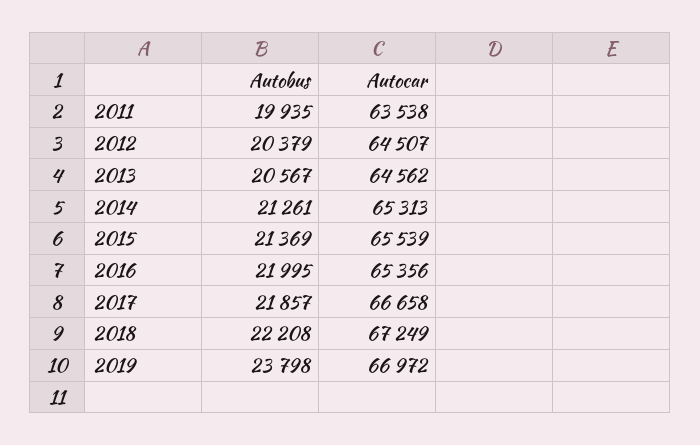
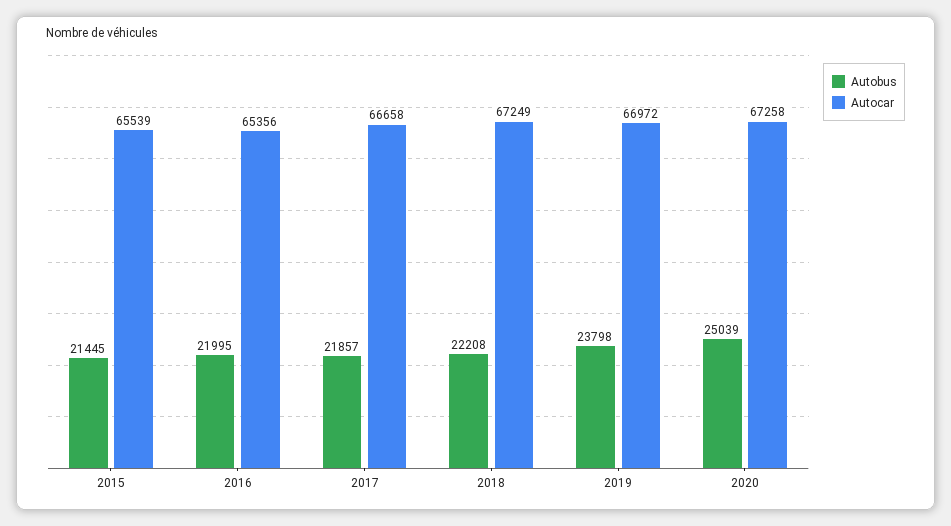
Autobus, 2011: 19935 -> none
Autocar, 2011: 63538 -> none
Autobus, 2012: 20379 -> none
Autocar, 2012: 64507 -> none
Autobus, 2013: 20567 -> none
Autocar, 2013: 64562 -> none
Autobus, 2014: 21261 -> none
Autocar, 2014: 65313 -> none
Autobus, 2015: 21369 -> 21445
Autobus, 2020: none -> 25039
Autocar, 2020: none -> 67258

